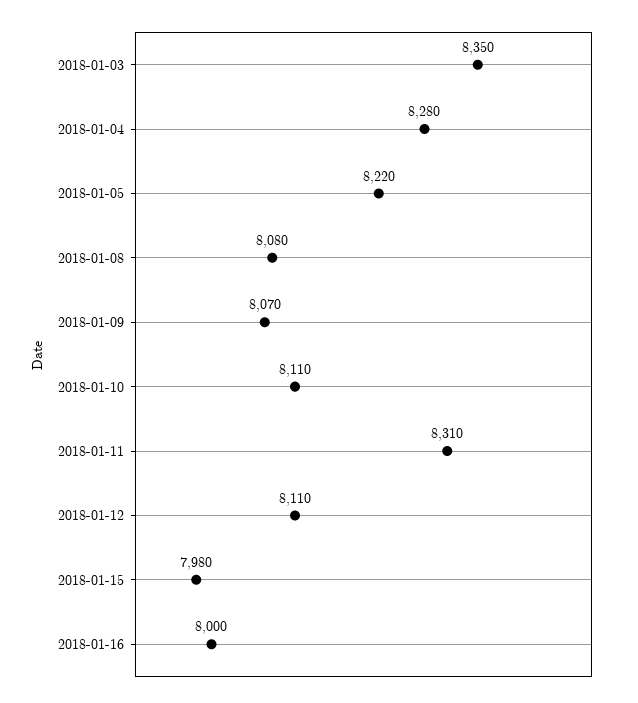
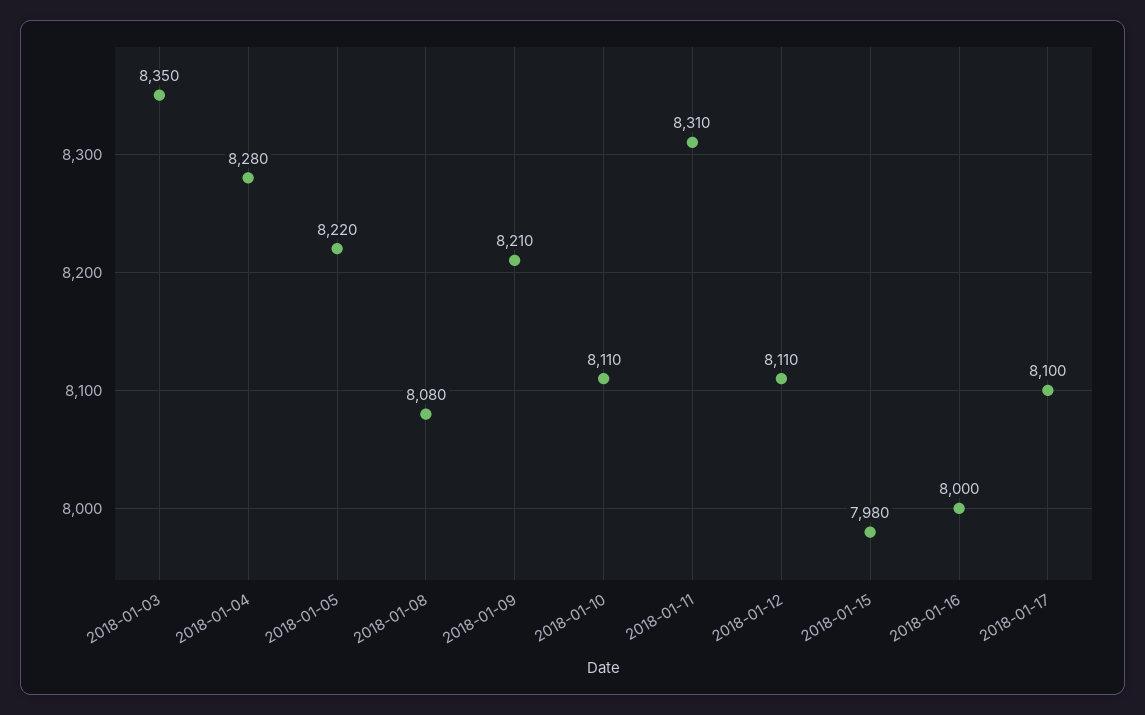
2018-01-09: 8070 -> 8210
2018-01-17: none -> 8100

